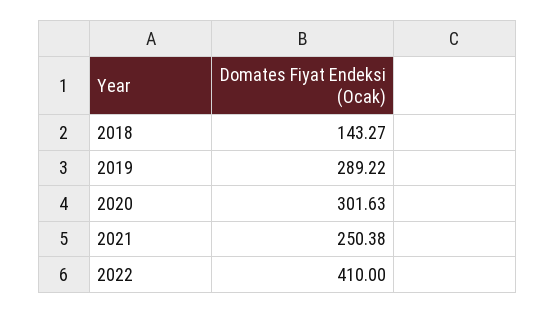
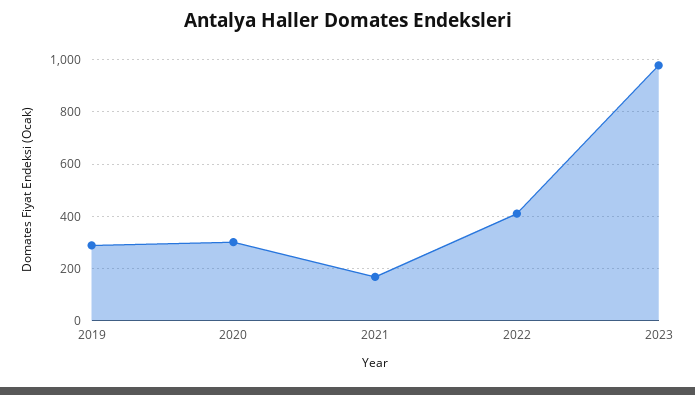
2018: 143.27 -> none
2021: 250.38 -> 175
2023: none -> 975

